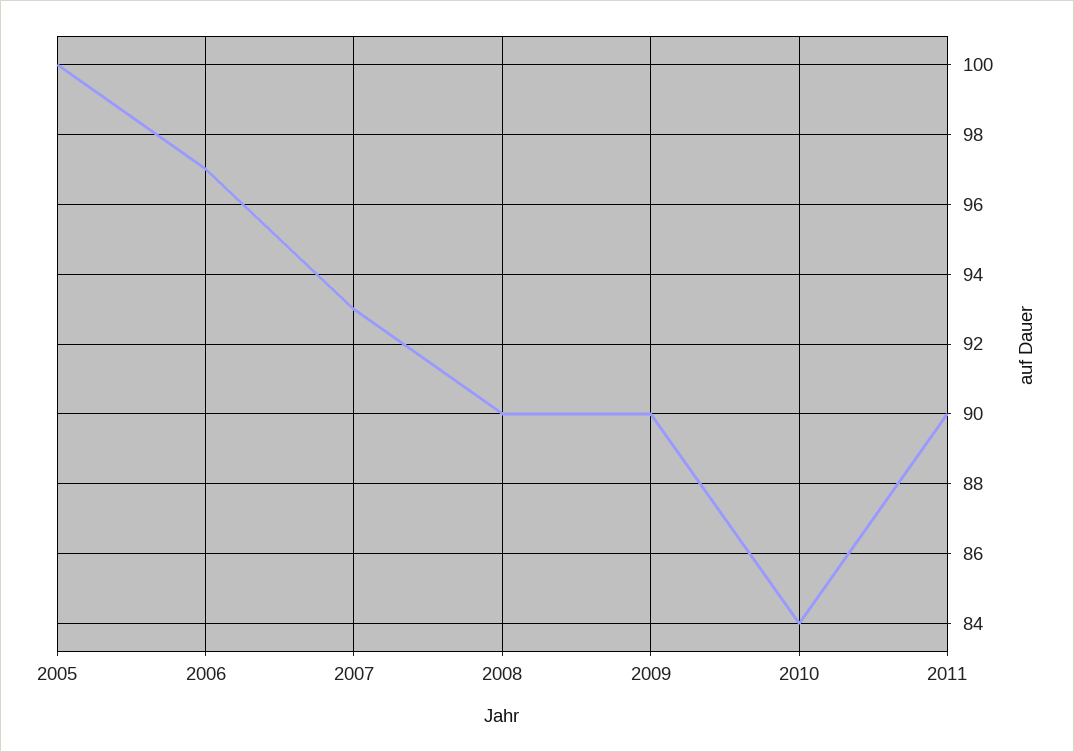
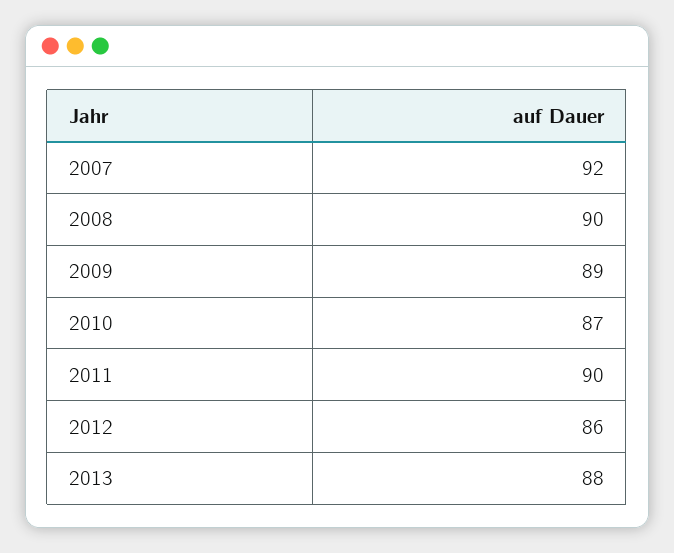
2005: 100 -> none
2006: 97 -> none
2007: 93 -> 92
2009: 90 -> 89
2010: 84 -> 87
2012: none -> 86
2013: none -> 88

